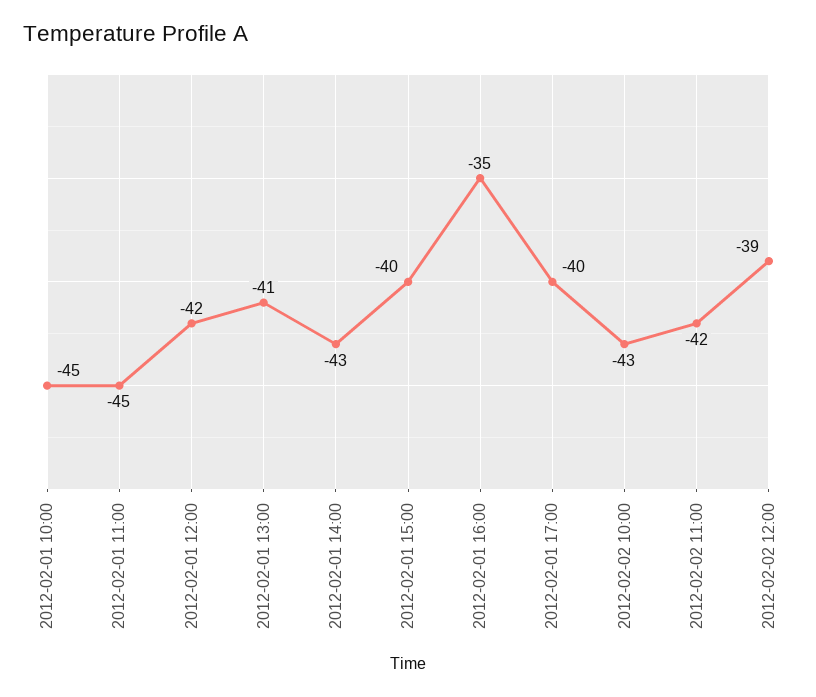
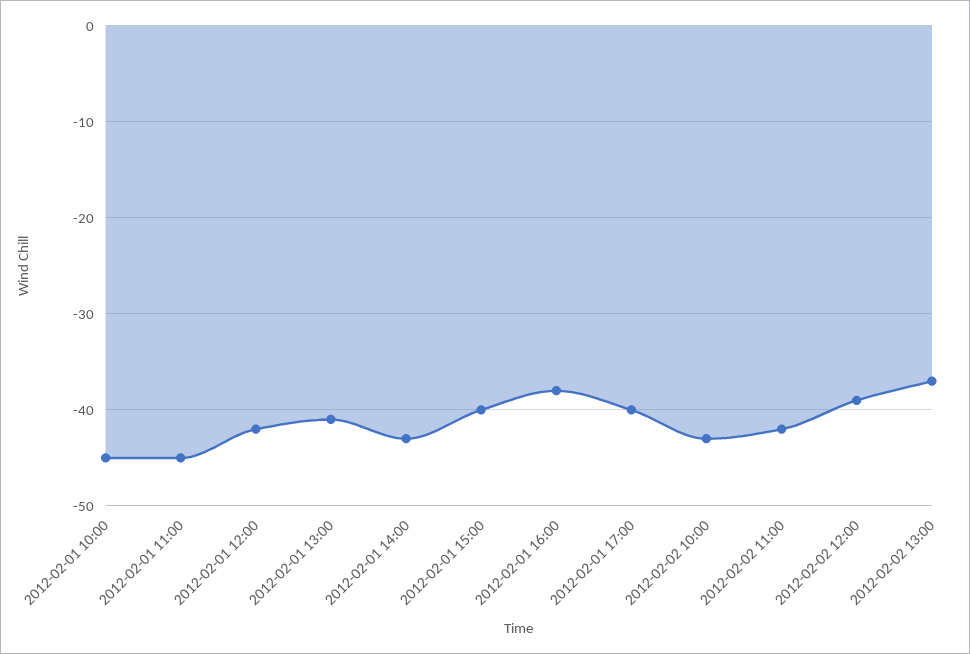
2012-02-01 16:00: -35 -> -38
2012-02-02 13:00: none -> -37

